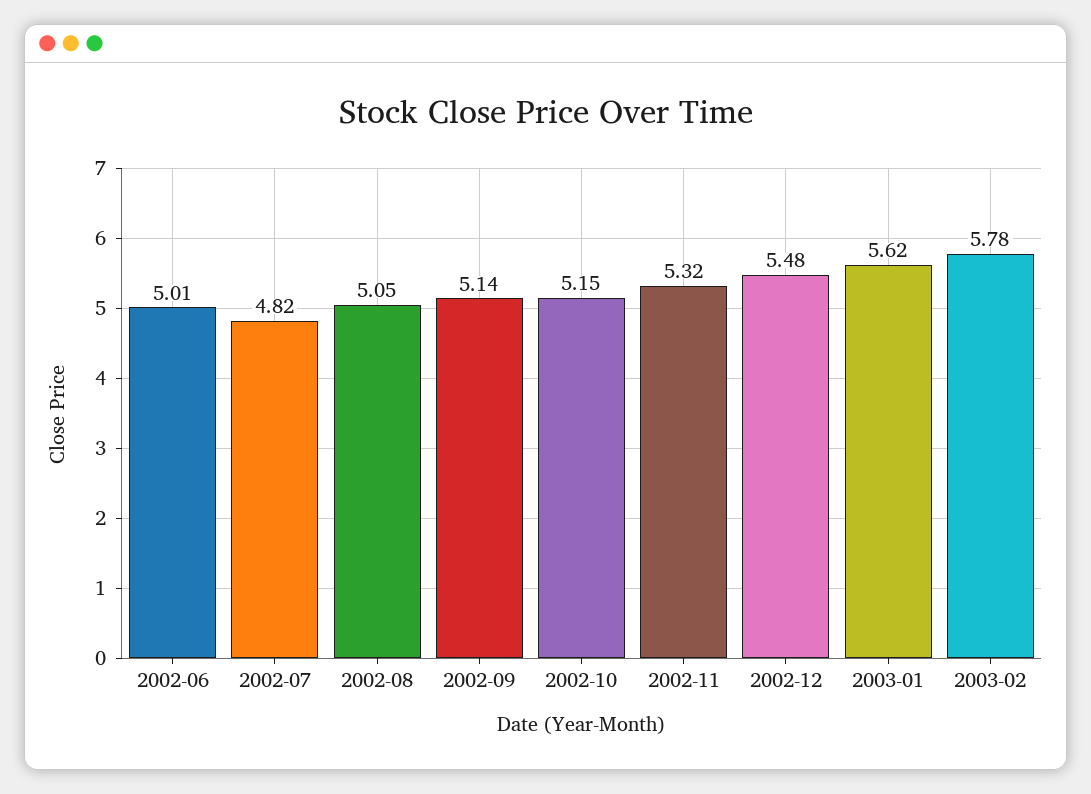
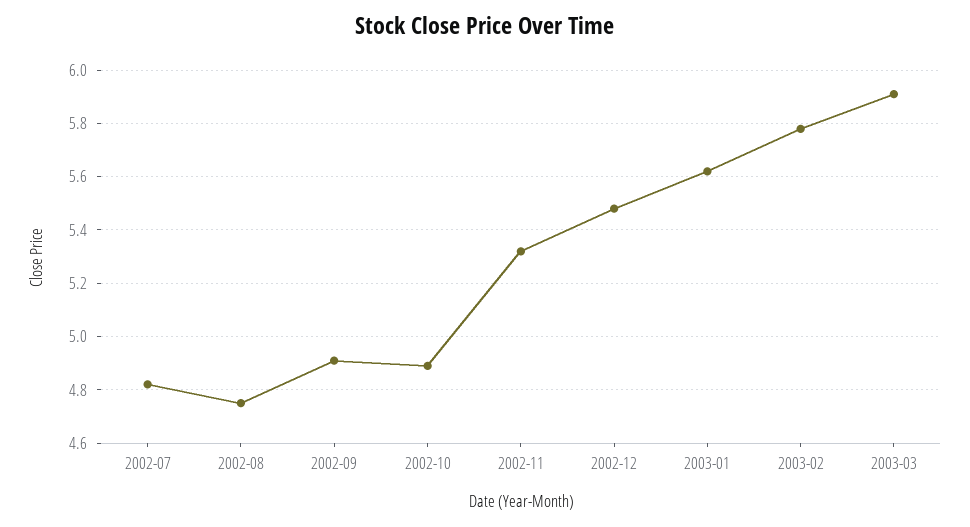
2002-06: 5.01 -> none
2002-08: 5.05 -> 4.75
2002-09: 5.14 -> 4.9
2002-10: 5.15 -> 4.9
2003-03: none -> 5.9

